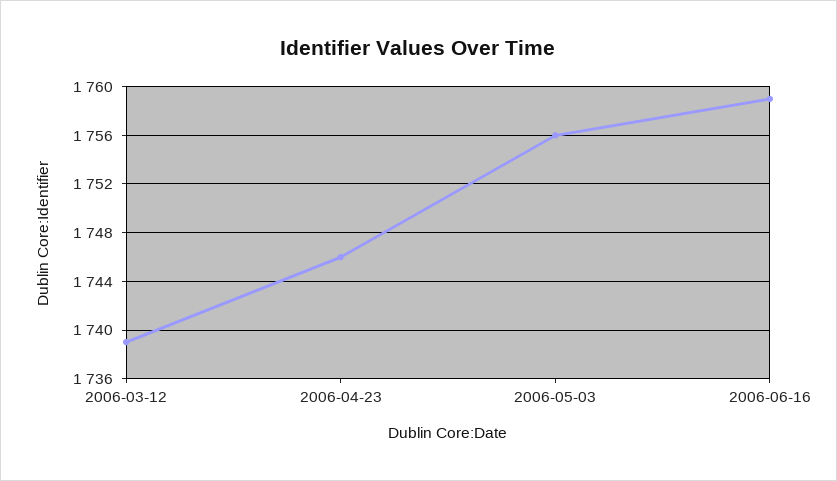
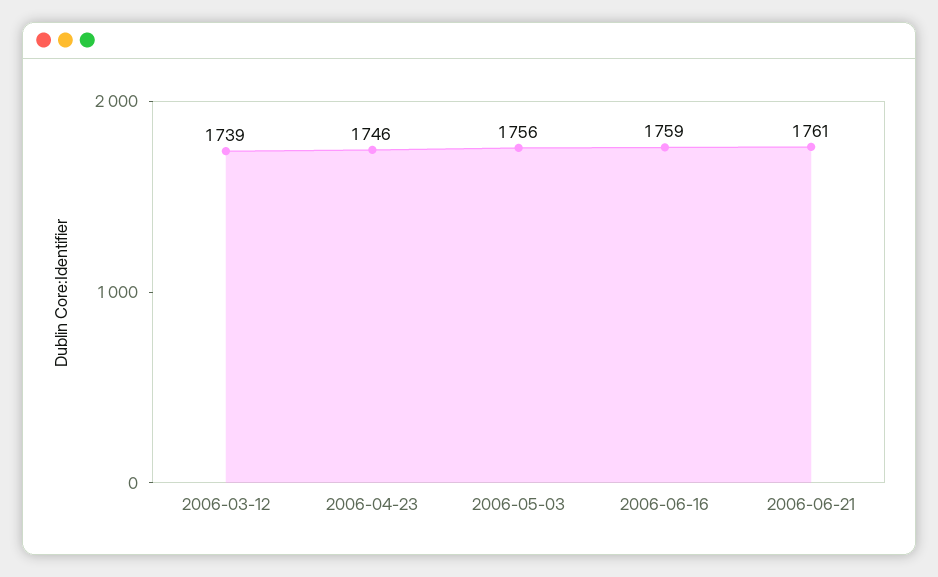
2006-06-21: none -> 1761

